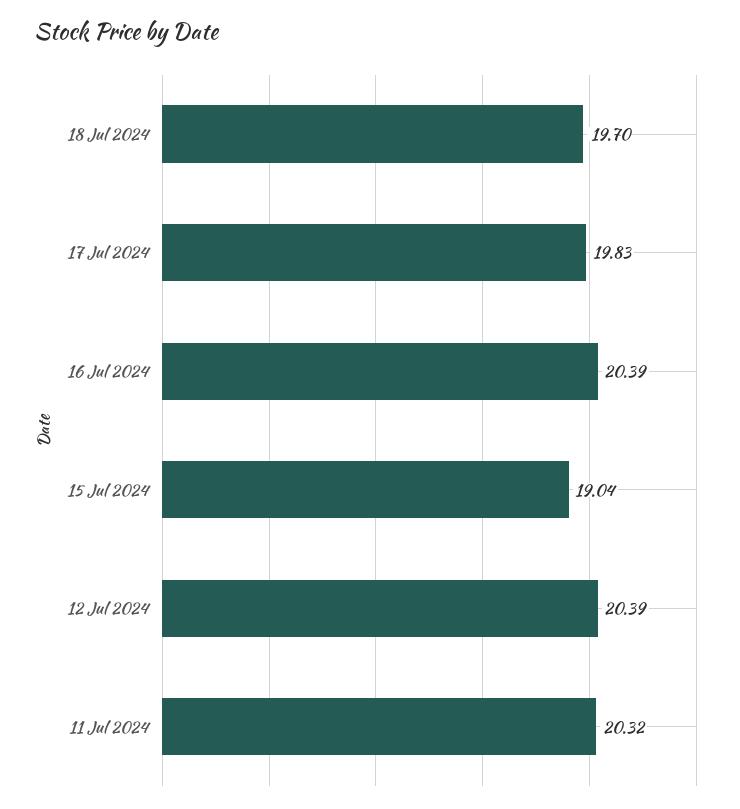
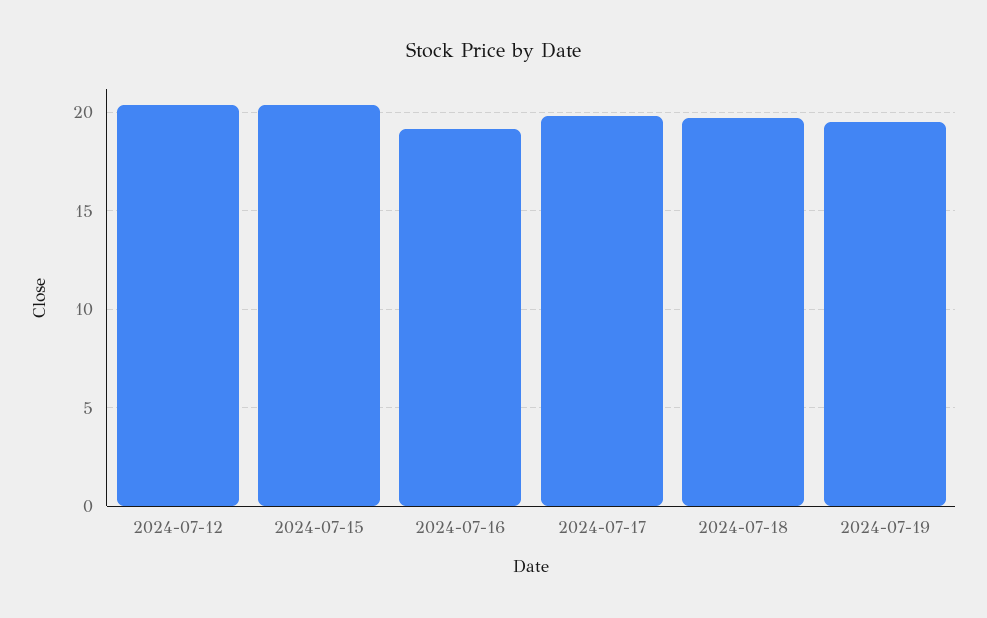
16 Jul 2024: 20.39 -> 19
15 Jul 2024: 19.04 -> 20.5
11 Jul 2024: 20.32 -> none
2024-07-19: none -> 19.5

